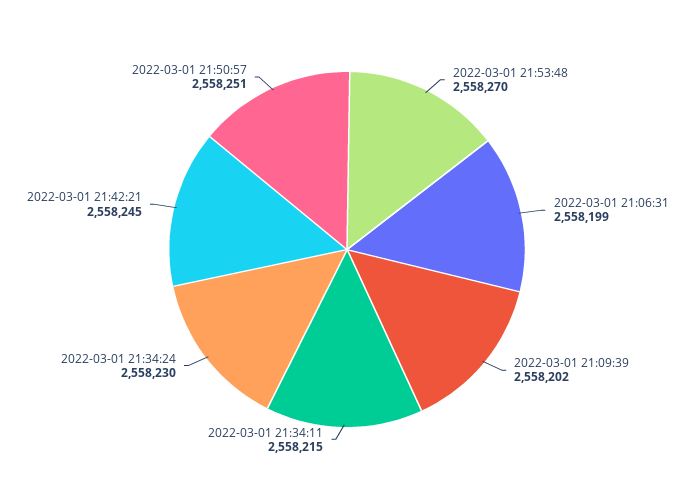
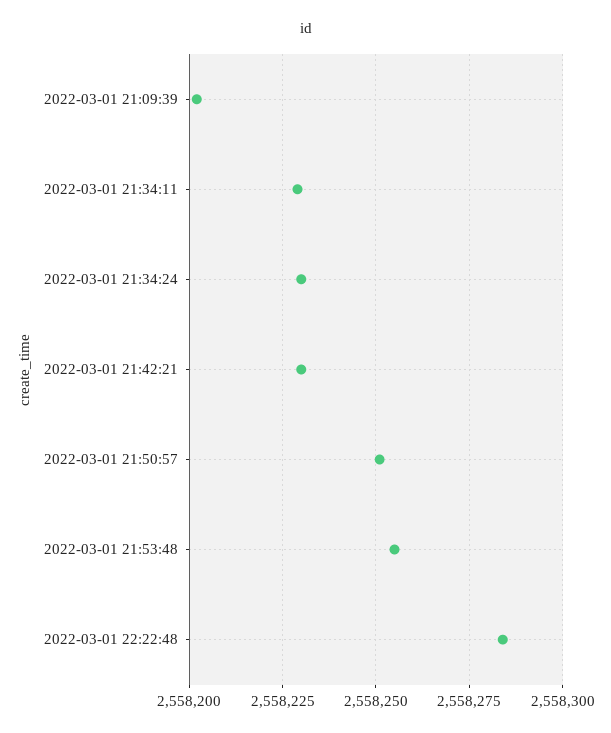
2022-03-01 21:53:48: 2558270 -> 2558255
2022-03-01 21:06:31: 2558199 -> none
2022-03-01 21:34:11: 2558215 -> 2558230
2022-03-01 21:42:21: 2558245 -> 2558230
2022-03-01 22:22:48: none -> 2558285

